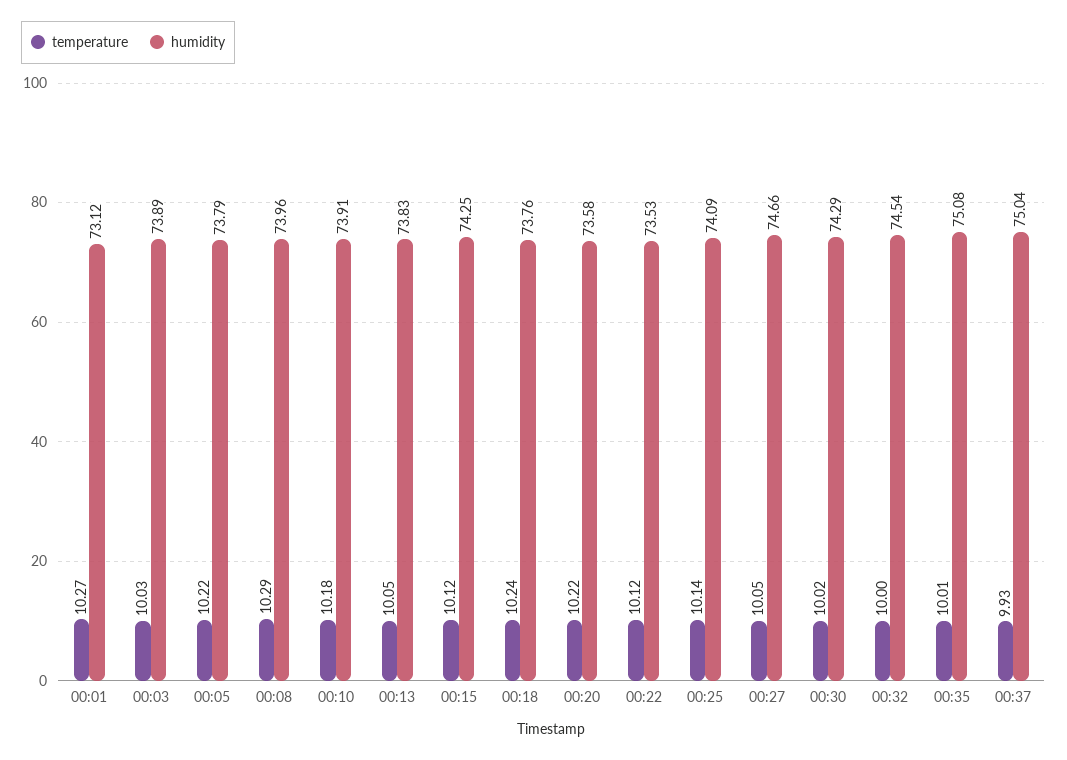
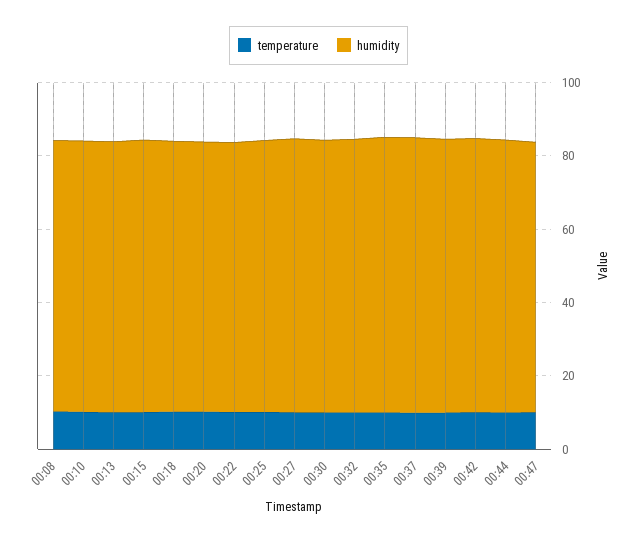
temperature, 00:01: 10.27 -> none
humidity, 00:01: 73.12 -> none
temperature, 00:03: 10.03 -> none
humidity, 00:03: 73.89 -> none
temperature, 00:05: 10.22 -> none
humidity, 00:05: 73.79 -> none
temperature, 00:39: none -> 10
humidity, 00:39: none -> 75
temperature, 00:42: none -> 10
humidity, 00:42: none -> 75
temperature, 00:44: none -> 10
humidity, 00:44: none -> 75
temperature, 00:47: none -> 10
humidity, 00:47: none -> 75

